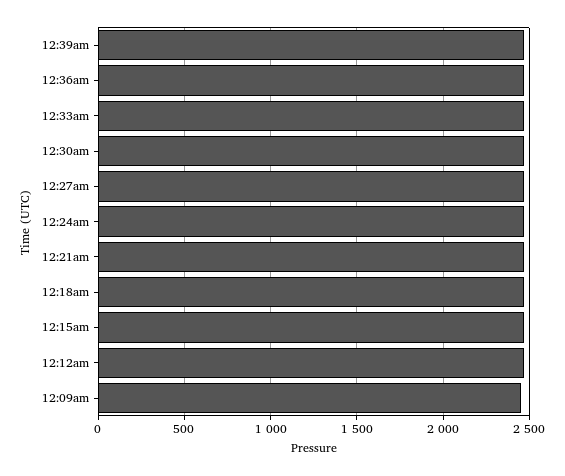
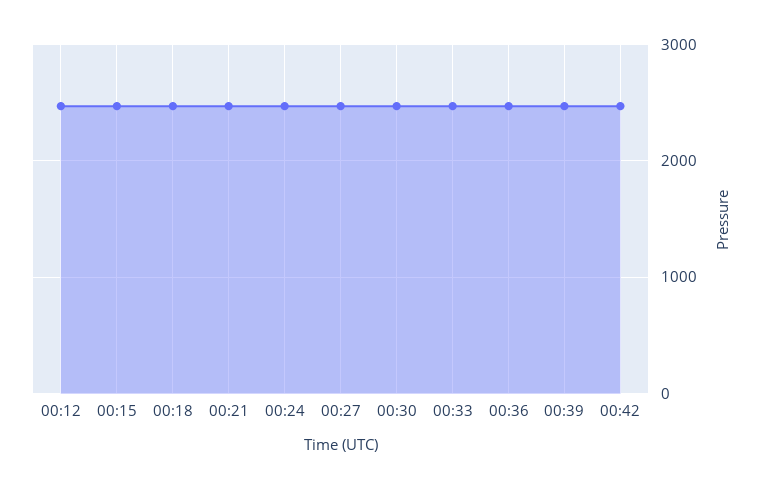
12:09am: 2450 -> none
00:42: none -> 2500

